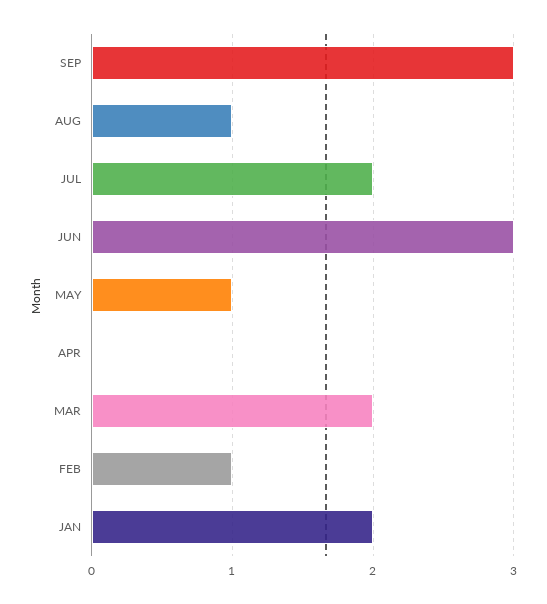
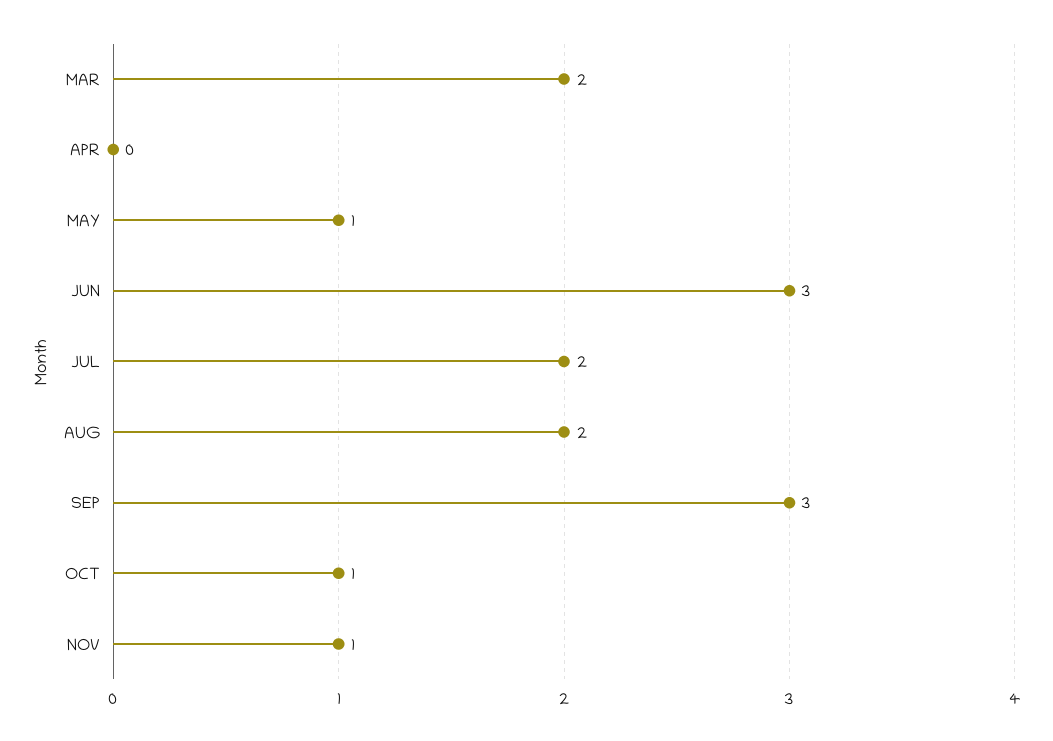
AUG: 1 -> 2
FEB: 1 -> none
JAN: 2 -> none
OCT: none -> 1
NOV: none -> 1

